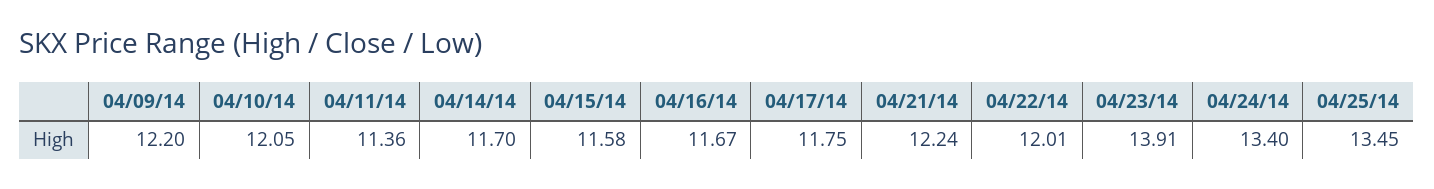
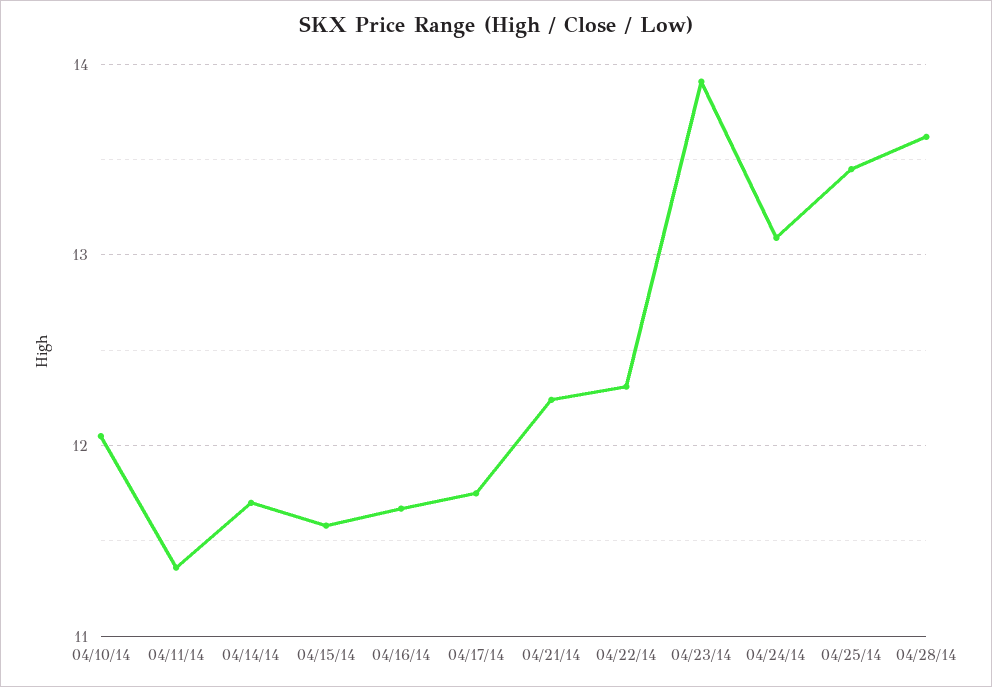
04/09/14: 12.2 -> none
04/22/14: 12.01 -> 12.3
04/24/14: 13.4 -> 13.1
04/28/14: none -> 13.6

